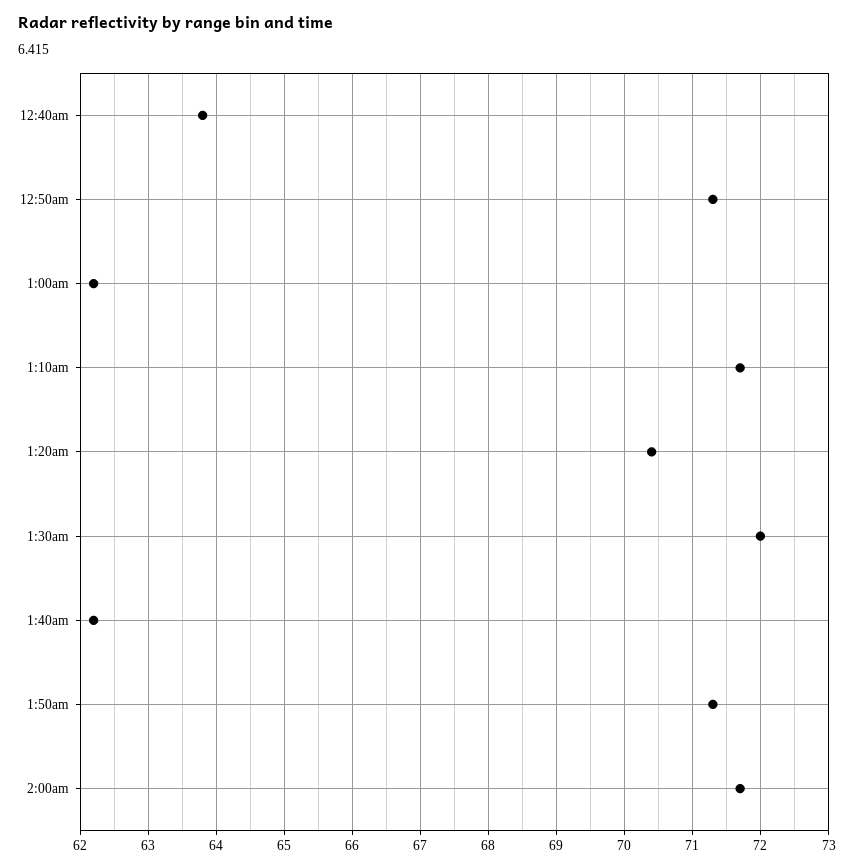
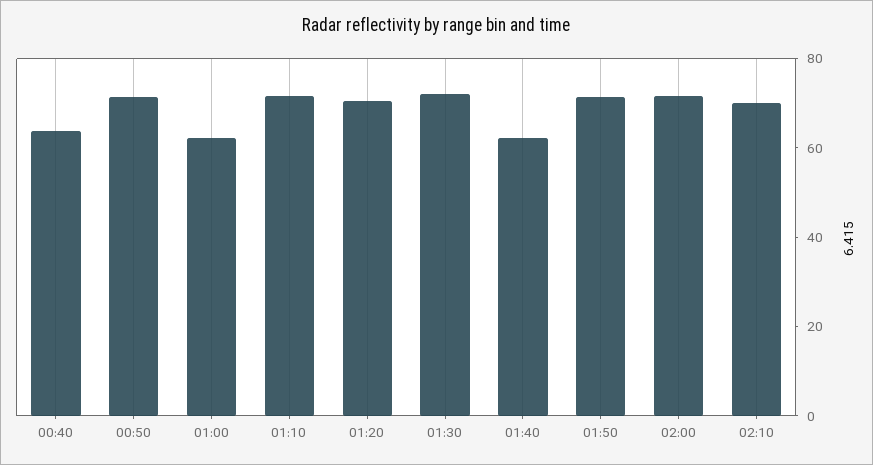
02:10: none -> 70

